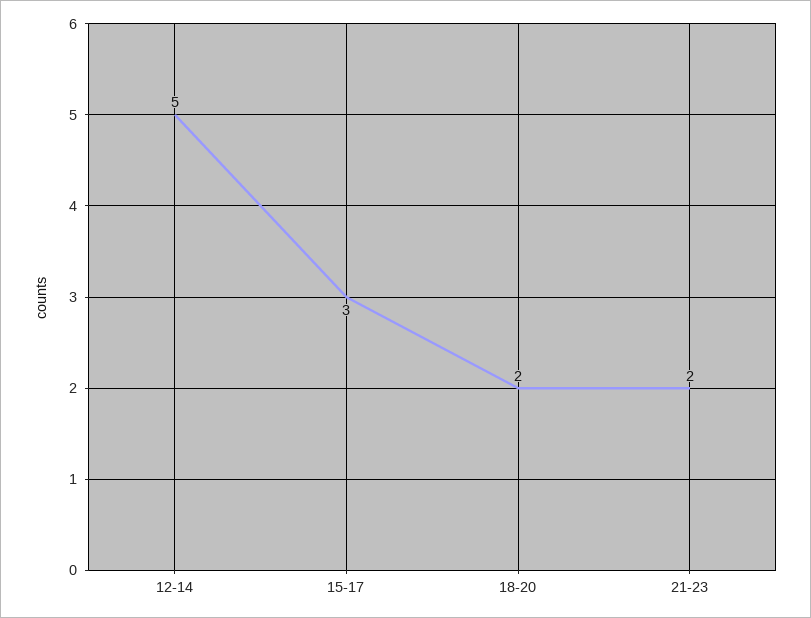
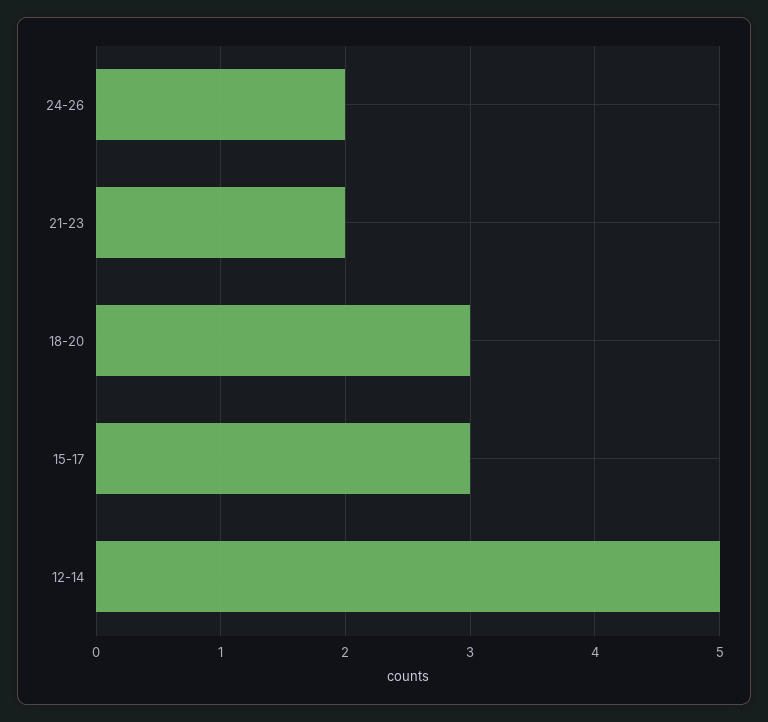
18-20: 2 -> 3
24-26: none -> 2

